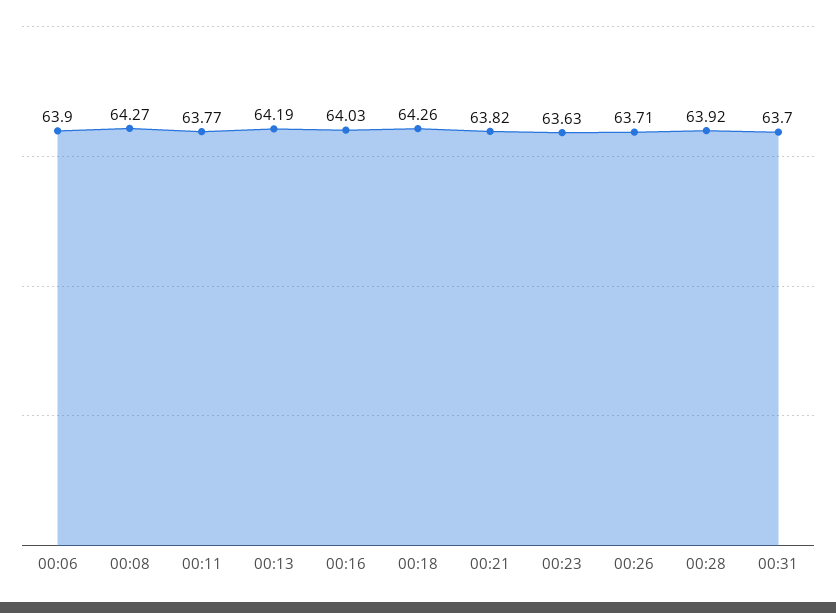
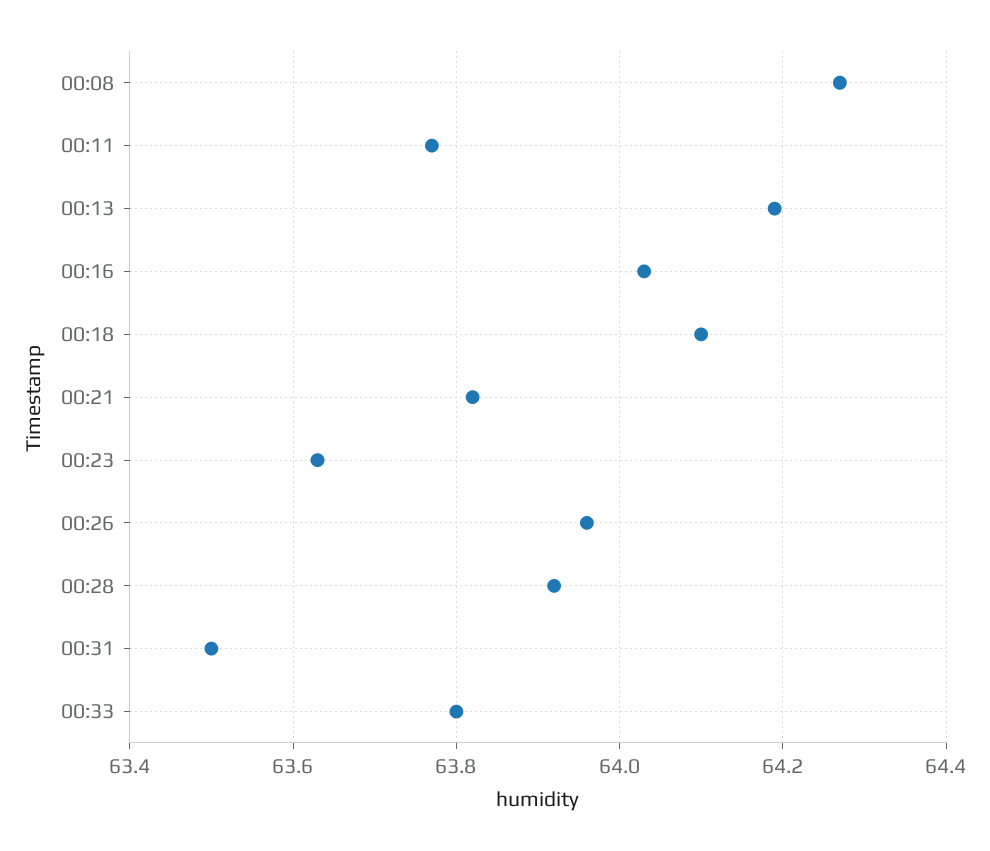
00:06: 63.9 -> none
00:18: 64.26 -> 64.1
00:26: 63.71 -> 63.95
00:31: 63.7 -> 63.5
00:33: none -> 63.8

